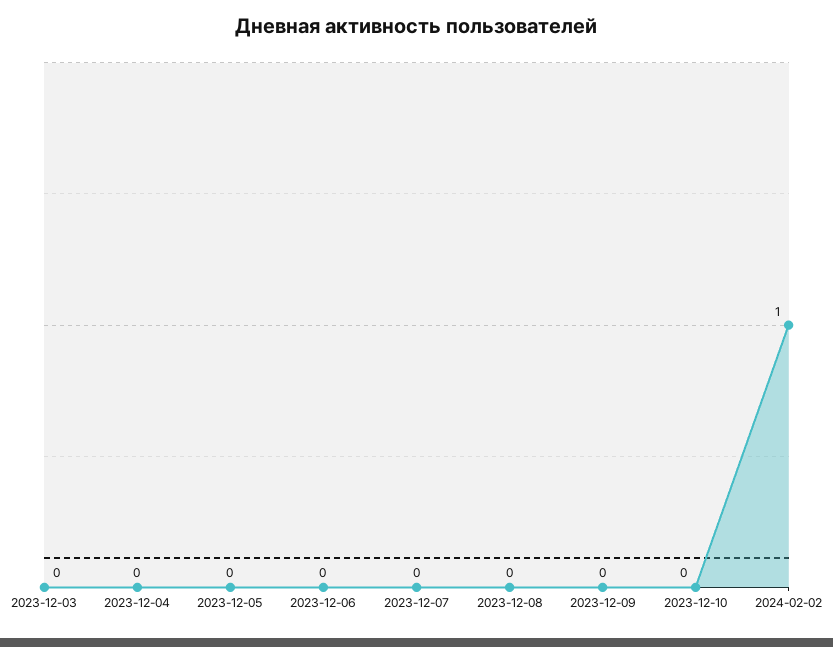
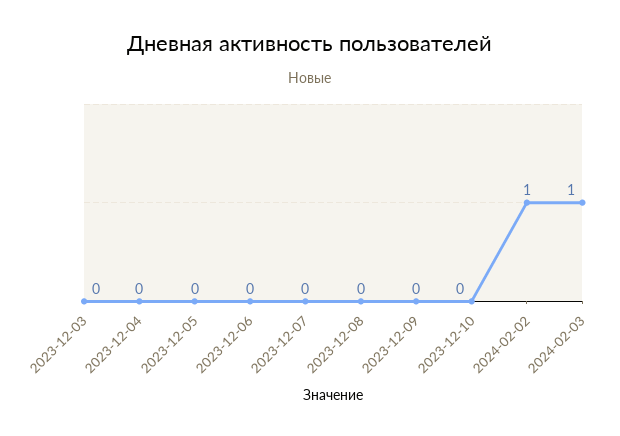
2024-02-03: none -> 1

